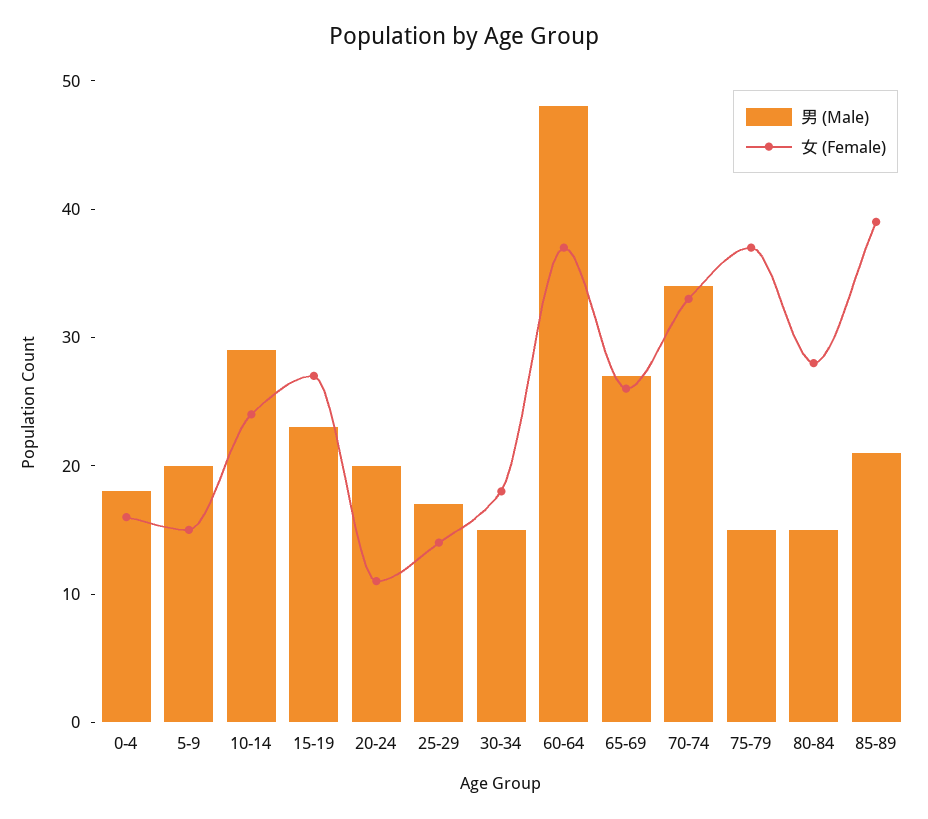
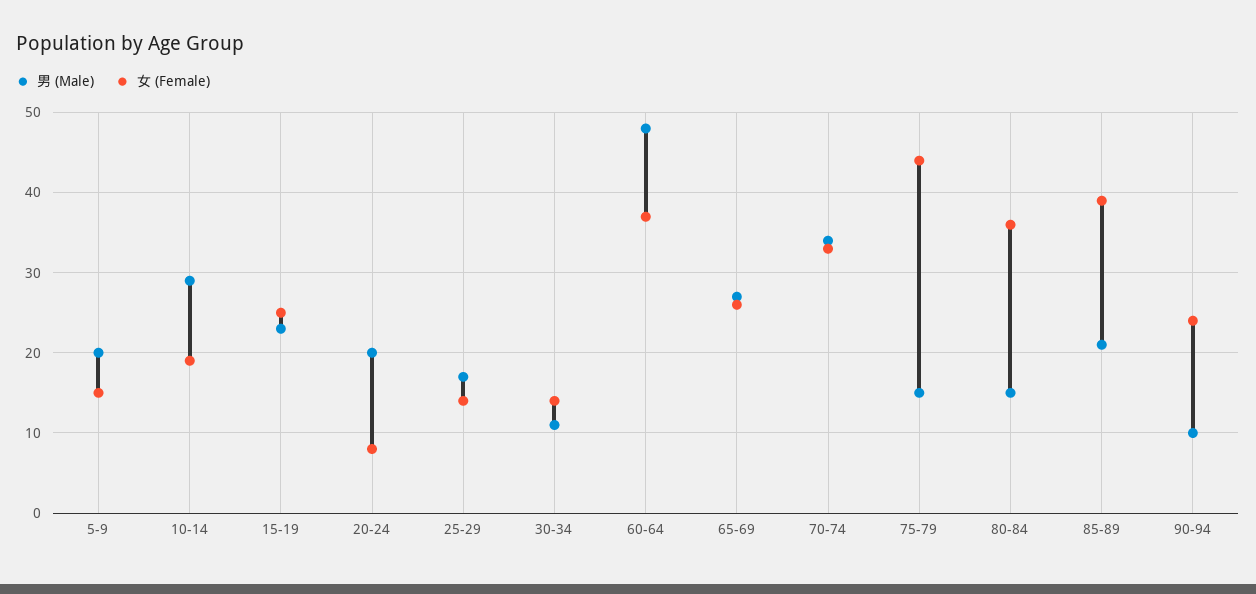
男 (Male), 0-4: 18 -> none
女 (Female), 0-4: 16 -> none
女 (Female), 10-14: 24 -> 19
女 (Female), 15-19: 27 -> 25
女 (Female), 20-24: 11 -> 8
男 (Male), 30-34: 15 -> 11
女 (Female), 30-34: 18 -> 14
女 (Female), 75-79: 37 -> 44
女 (Female), 80-84: 28 -> 36
男 (Male), 90-94: none -> 10
女 (Female), 90-94: none -> 24

